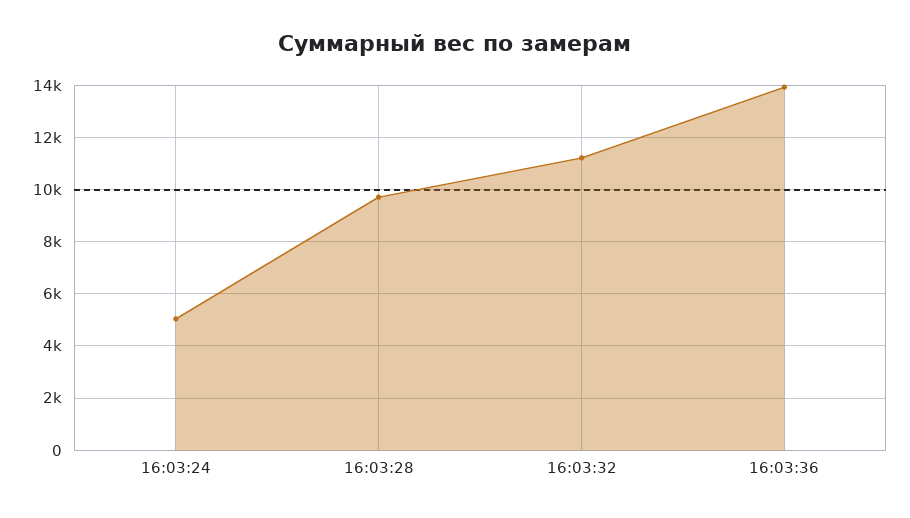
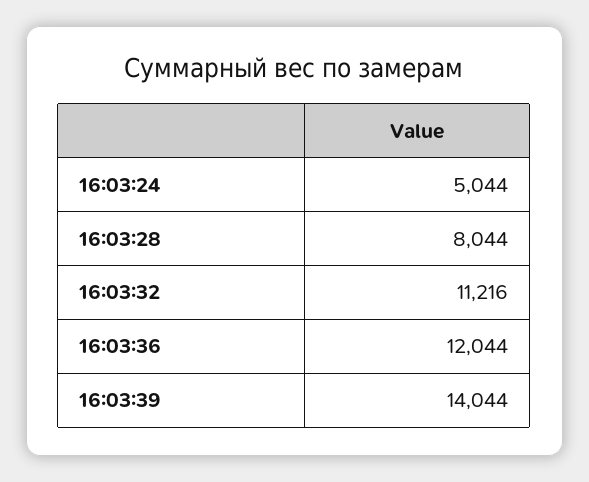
16:03:28: 9750 -> 8044
16:03:36: 14000 -> 12044
16:03:39: none -> 14044

